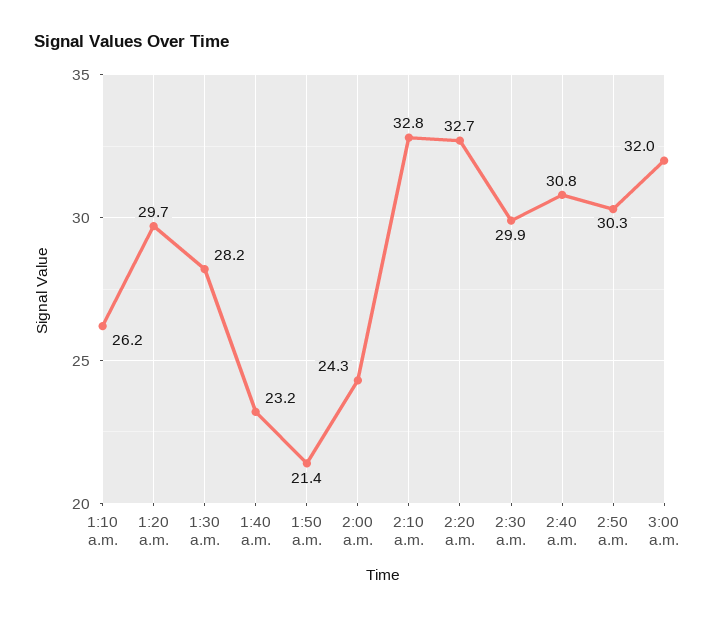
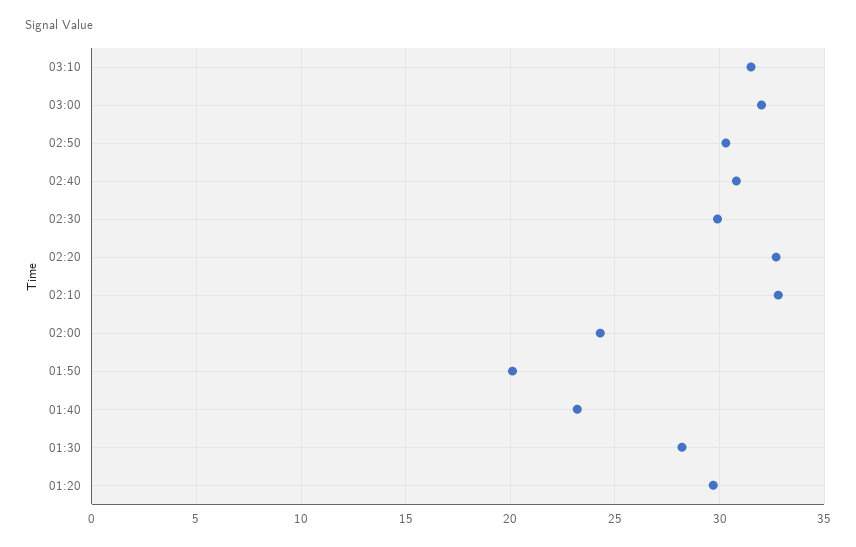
1:10 a.m.: 26.2 -> none
1:50 a.m.: 21.4 -> 20
03:10: none -> 31.5

